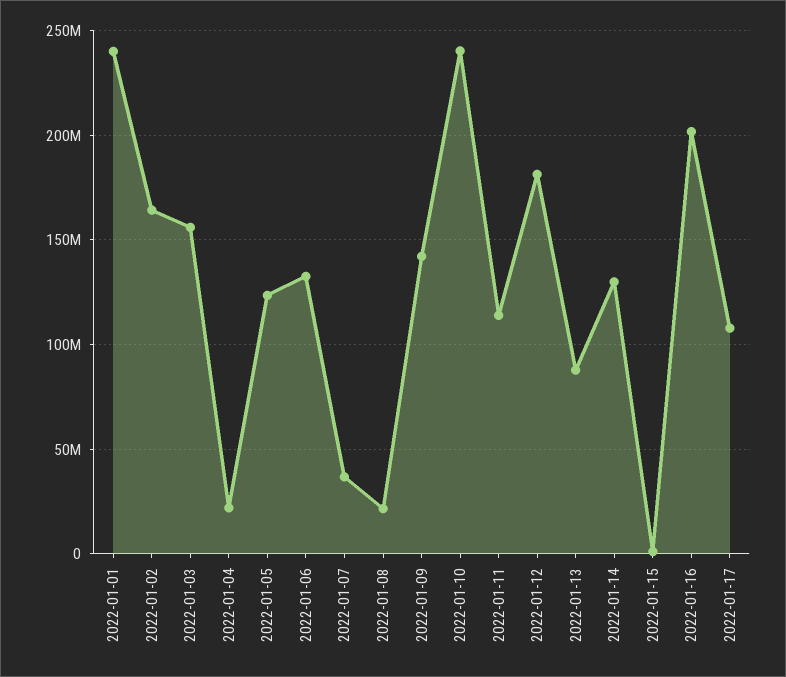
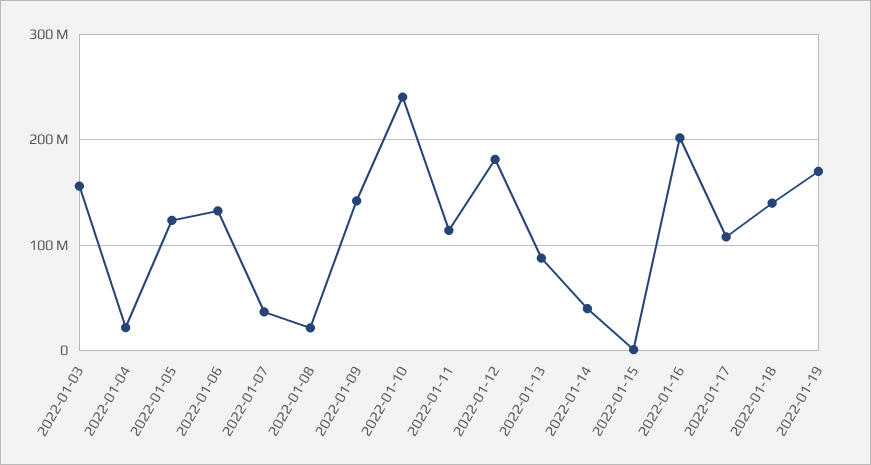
2022-01-01: 240000000 -> none
2022-01-02: 165000000 -> none
2022-01-14: 130000000 -> 40000000
2022-01-18: none -> 140000000
2022-01-19: none -> 170000000

